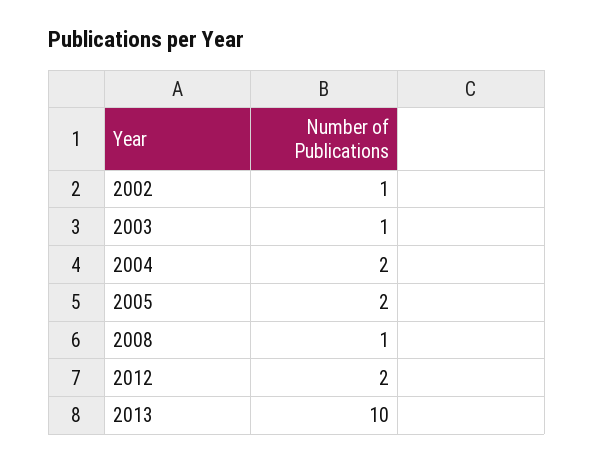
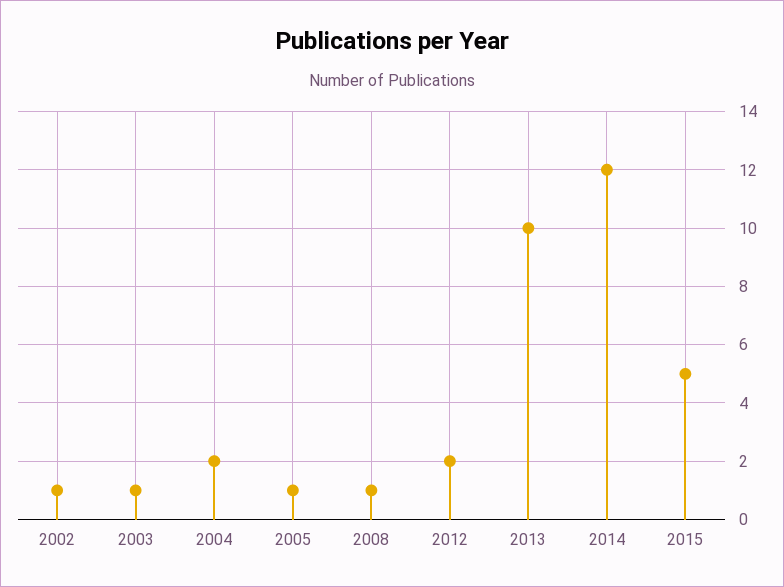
2005: 2 -> 1
2014: none -> 12
2015: none -> 5

